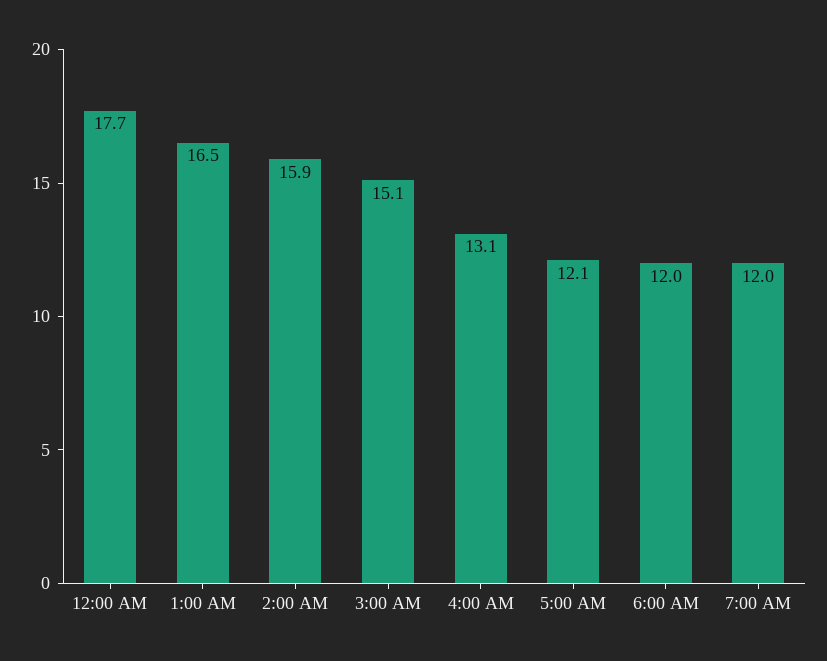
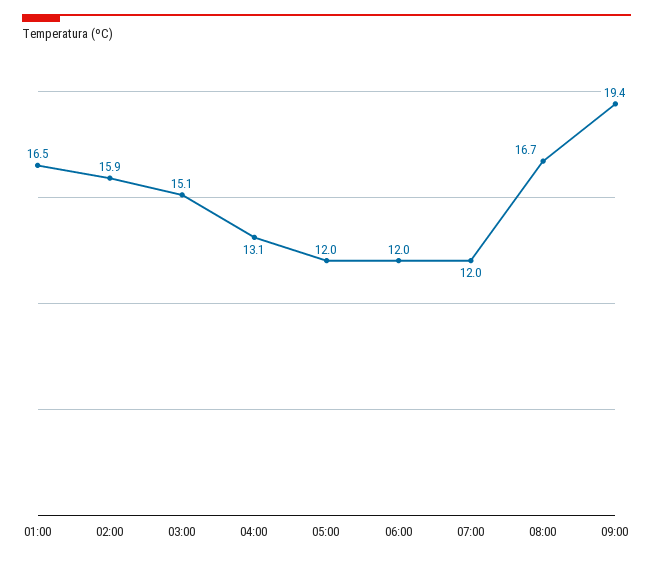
12:00 AM: 17.7 -> none
5:00 AM: 12.1 -> 12
08:00: none -> 16.7
09:00: none -> 19.4

